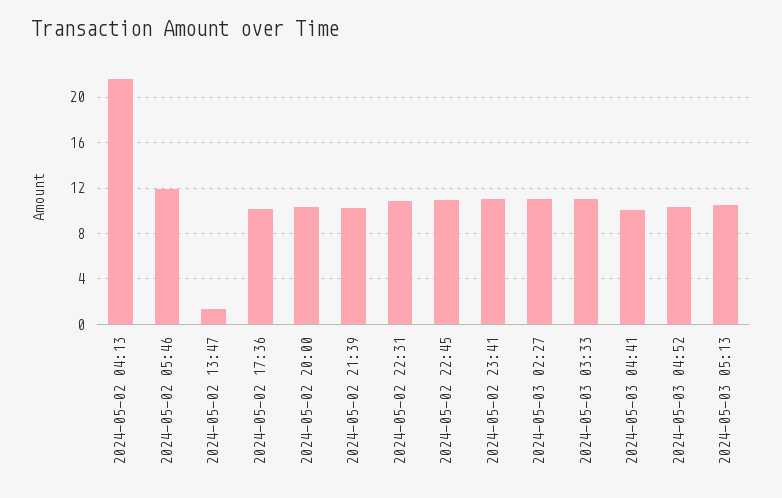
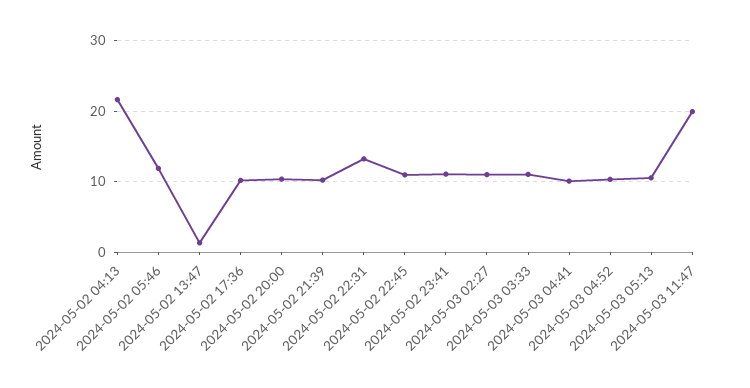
2024-05-02 22:31: 11 -> 13
2024-05-03 11:47: none -> 20

